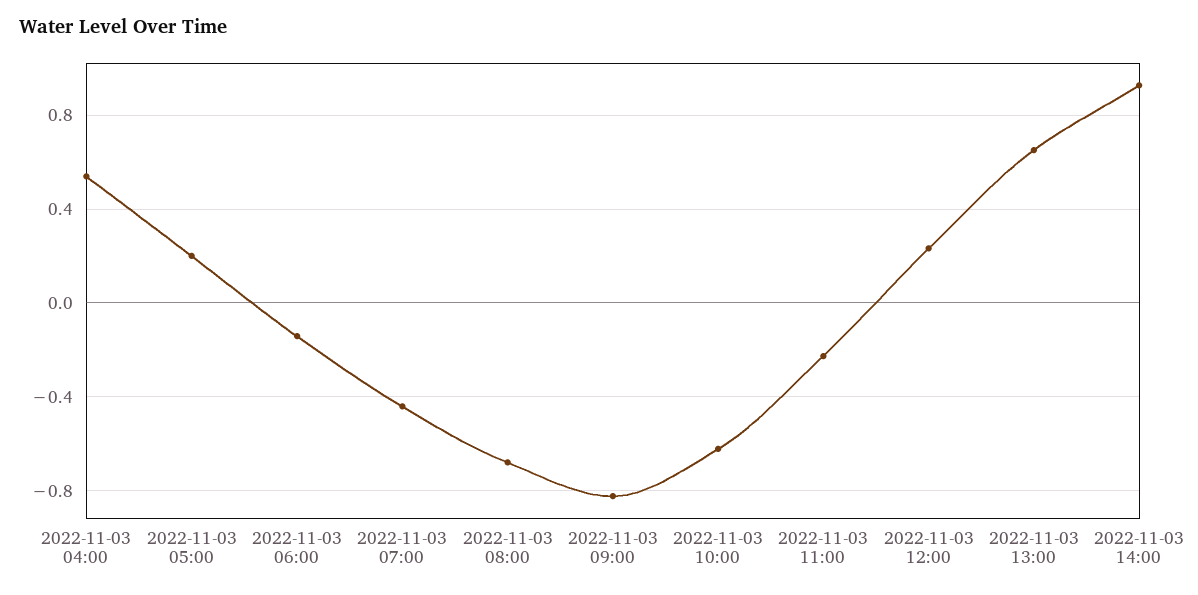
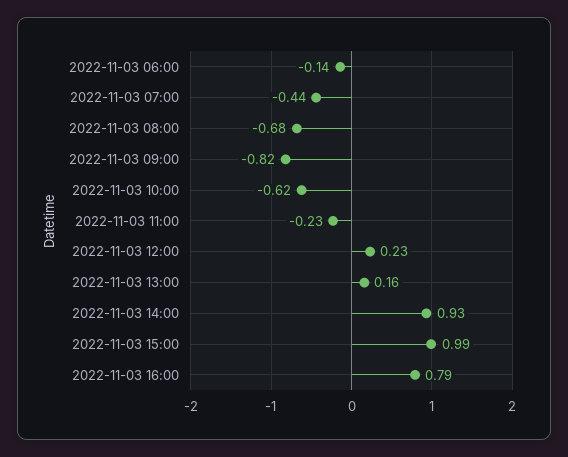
2022-11-03 04:00: 0.55 -> none
2022-11-03 05:00: 0.2 -> none
2022-11-03 13:00: 0.65 -> 0.16
2022-11-03 15:00: none -> 0.99
2022-11-03 16:00: none -> 0.79

